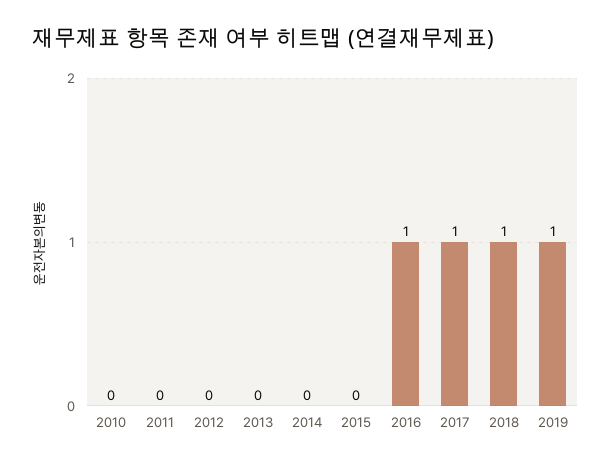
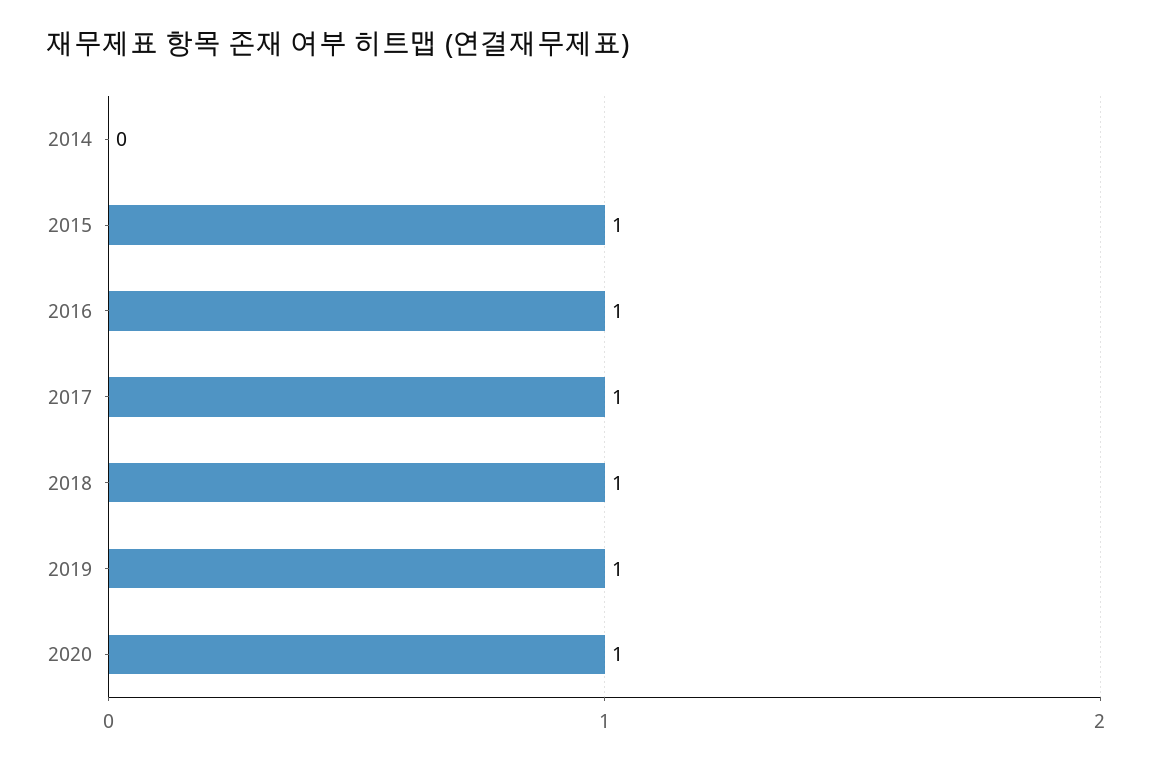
2010: 0 -> none
2011: 0 -> none
2012: 0 -> none
2013: 0 -> none
2015: 0 -> 1
2020: none -> 1

